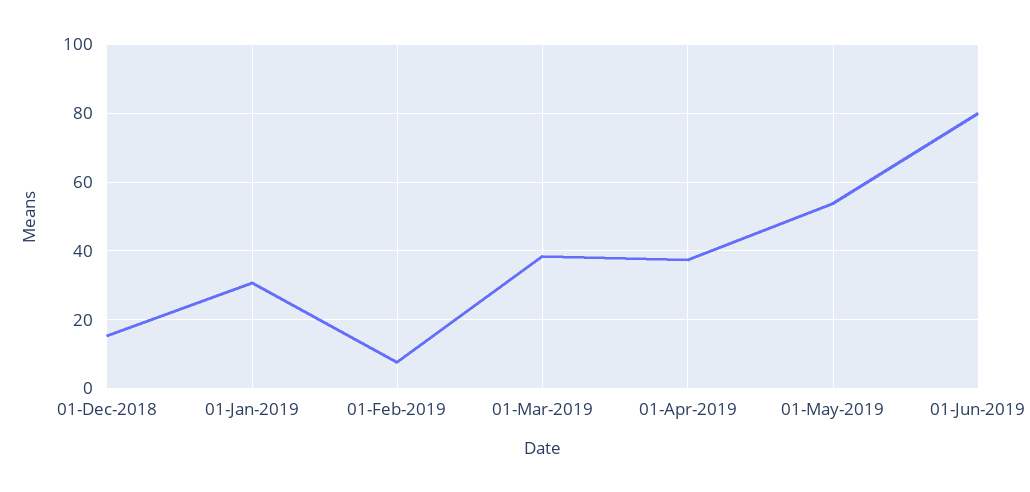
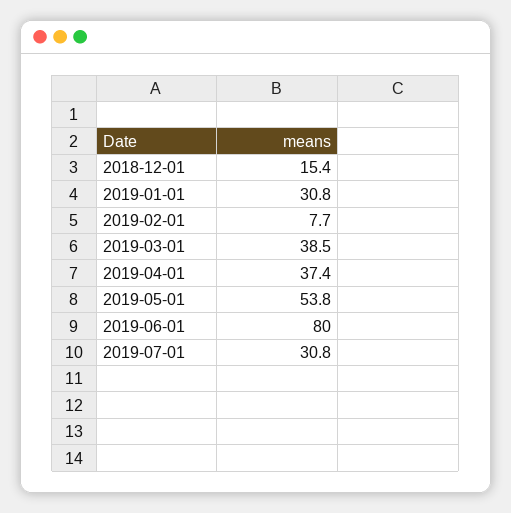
2019-07-01: none -> 30.8

